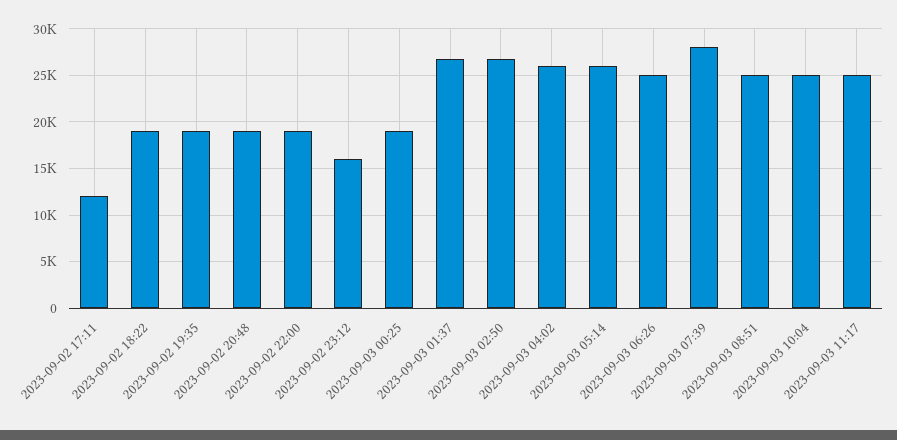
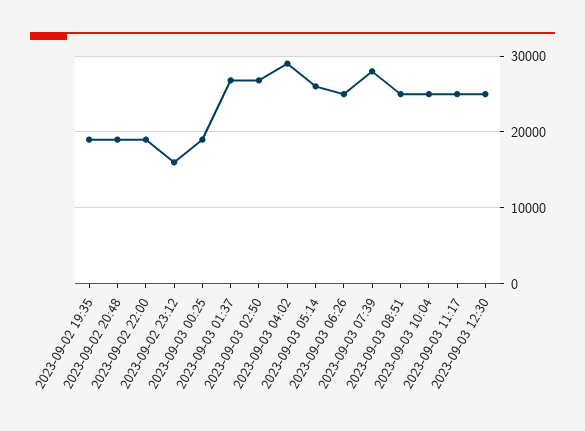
2023-09-02 17:11: 12000 -> none
2023-09-02 18:22: 19000 -> none
2023-09-03 04:02: 26000 -> 29000
2023-09-03 12:30: none -> 25000

